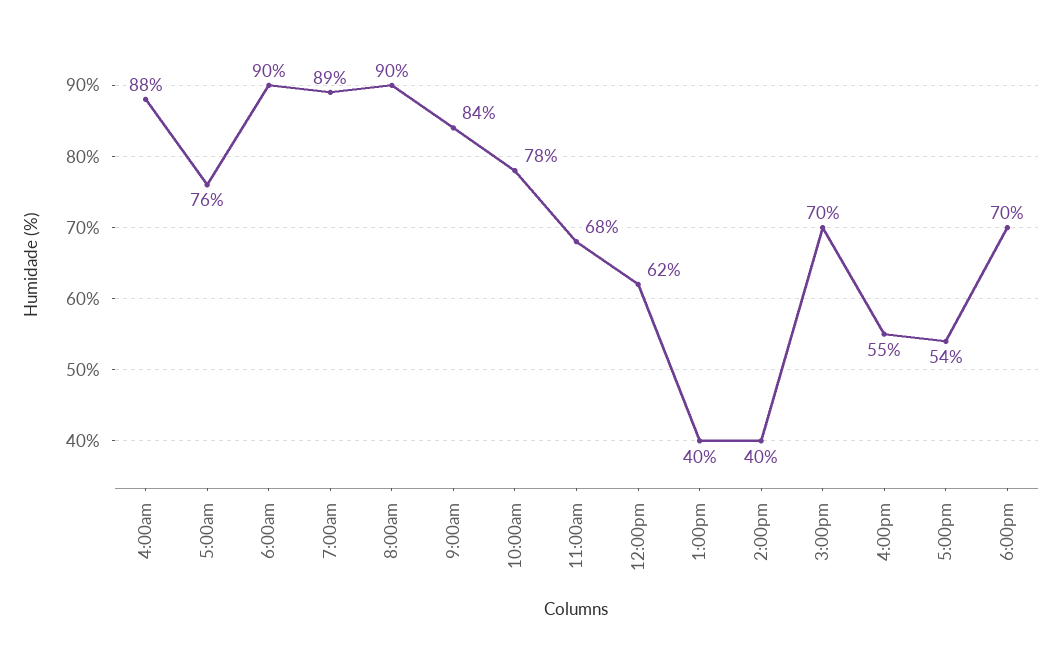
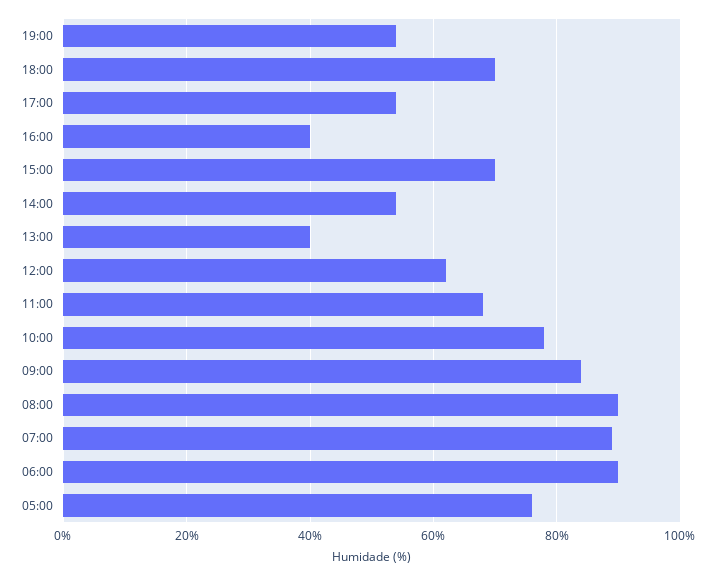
4:00am: 88 -> none
2:00pm: 40 -> 55
4:00pm: 55 -> 40
19:00: none -> 55

